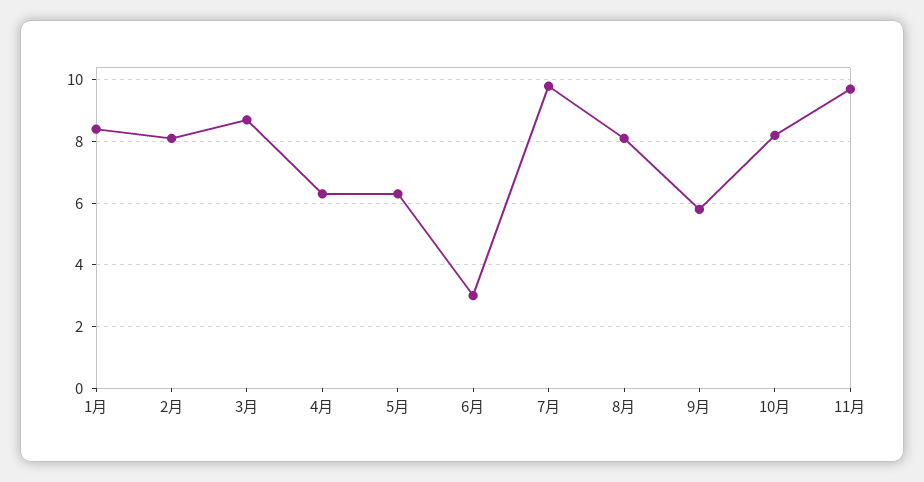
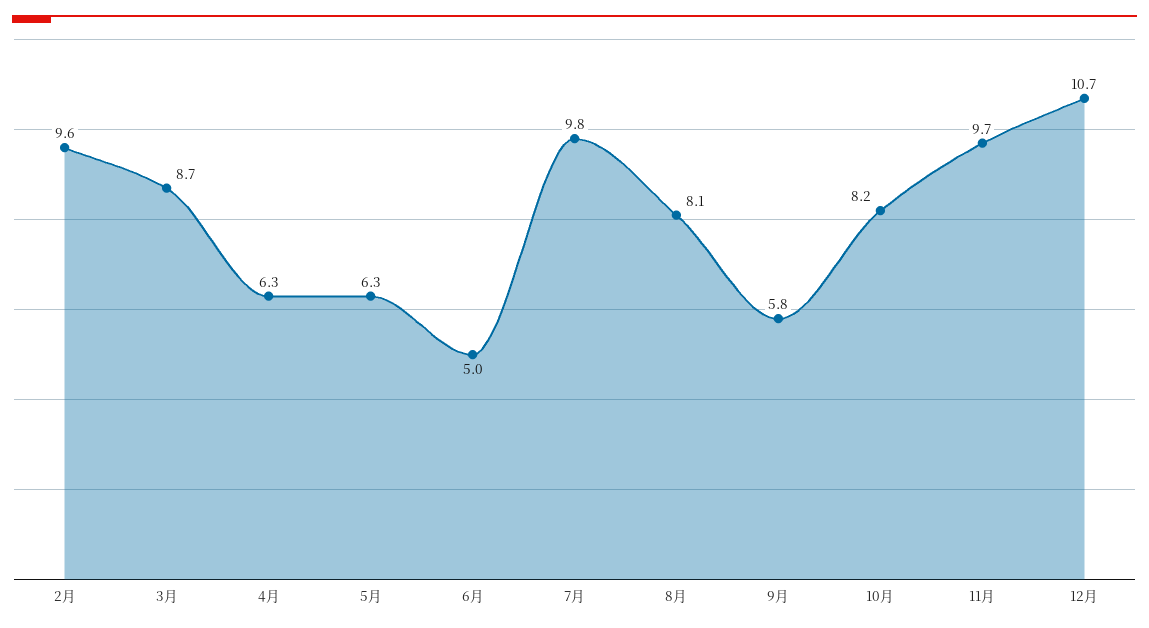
1月: 8.5 -> none
2月: 8 -> 9.6
6月: 3 -> 5
12月: none -> 10.7

